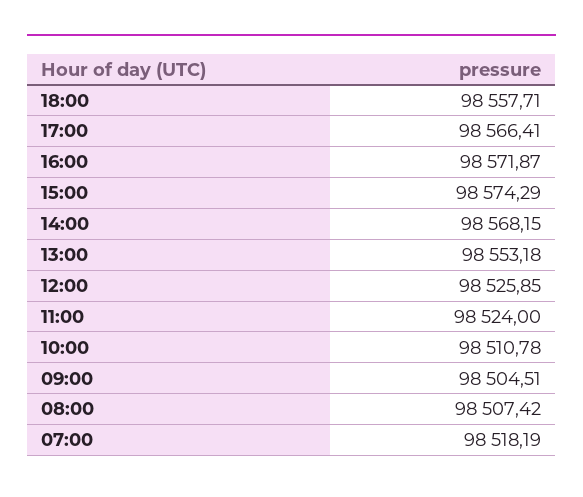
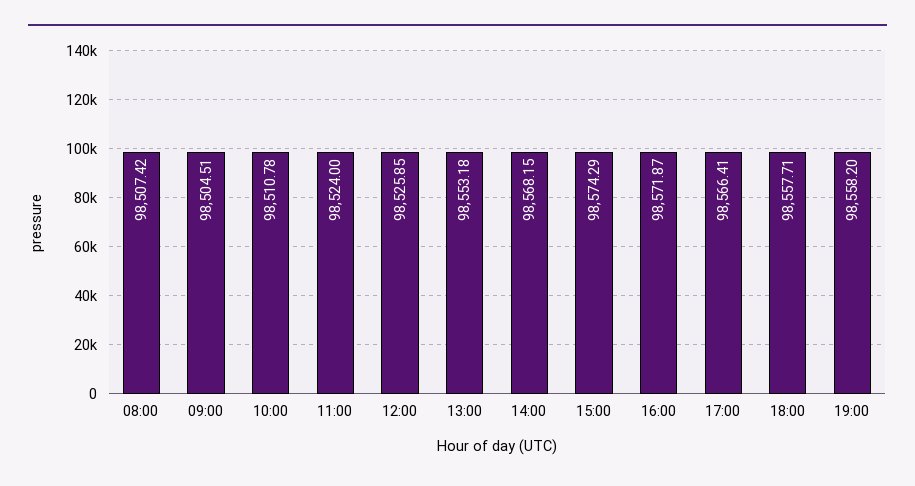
07:00: 98518.19 -> none
19:00: none -> 98558.2

